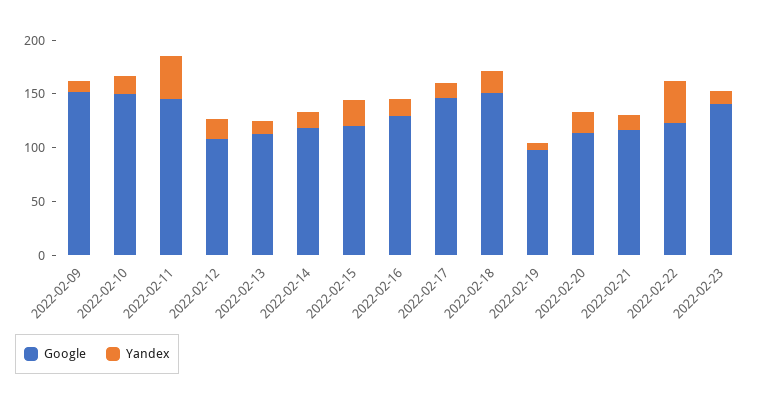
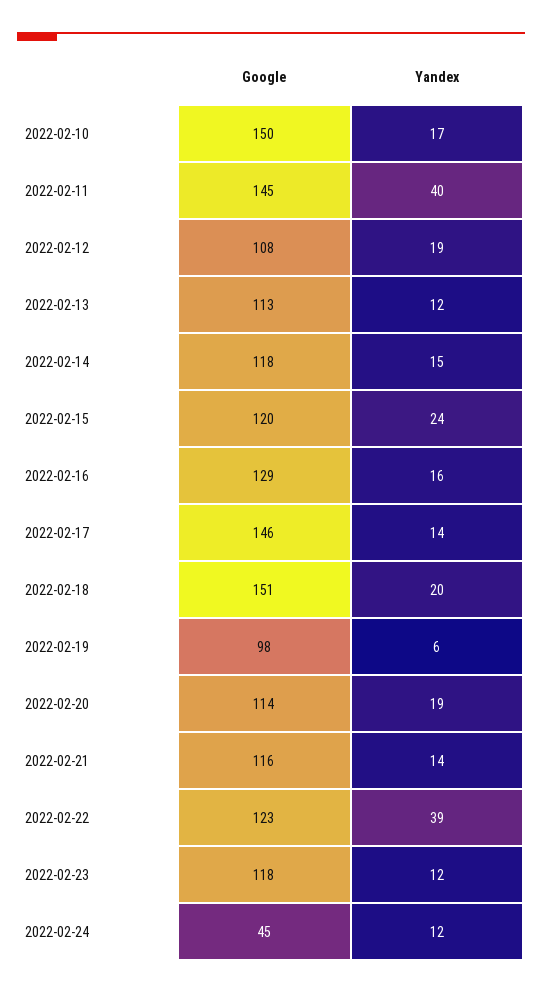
Google, 2022-02-09: 150 -> none
Yandex, 2022-02-09: 10 -> none
Google, 2022-02-23: 140 -> 118
Google, 2022-02-24: none -> 45
Yandex, 2022-02-24: none -> 12

